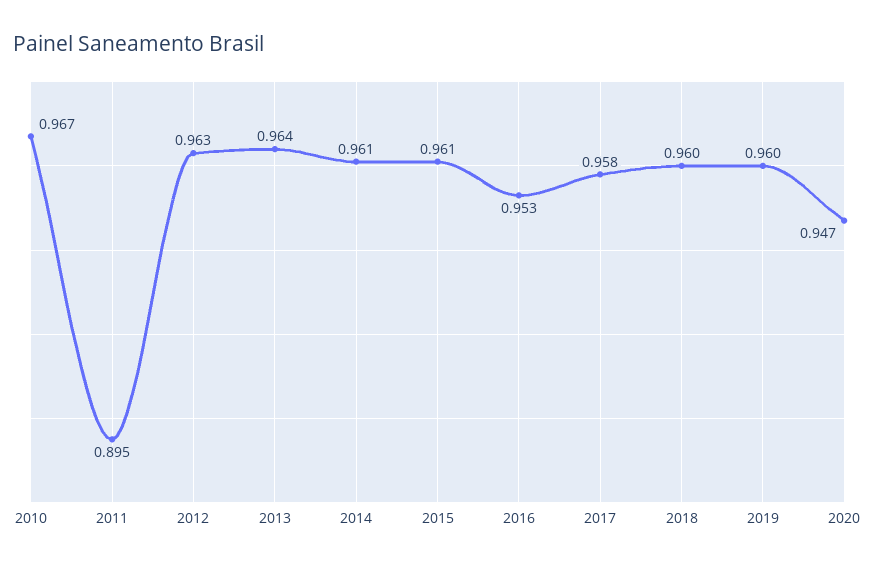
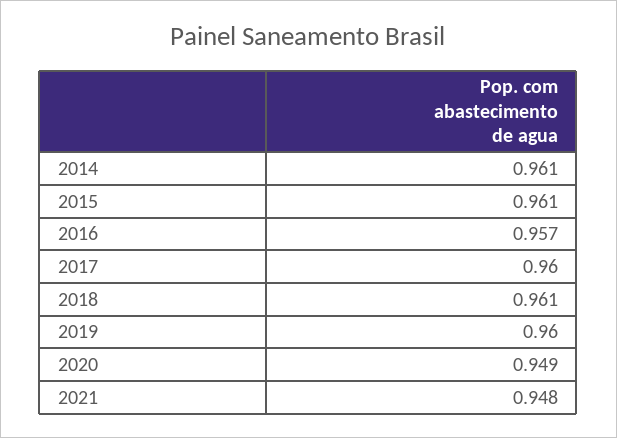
2010: 0.967 -> none
2011: 0.895 -> none
2012: 0.963 -> none
2013: 0.964 -> none
2016: 0.953 -> 0.957
2017: 0.958 -> 0.96
2018: 0.96 -> 0.961
2020: 0.947 -> 0.949
2021: none -> 0.948

